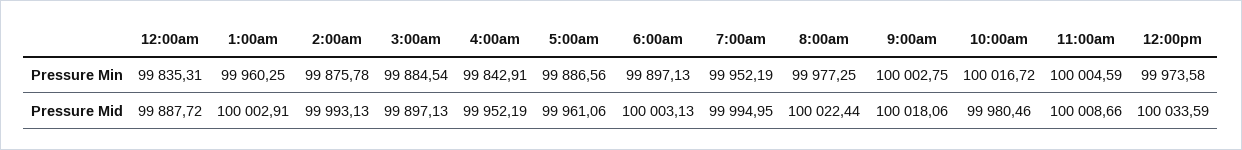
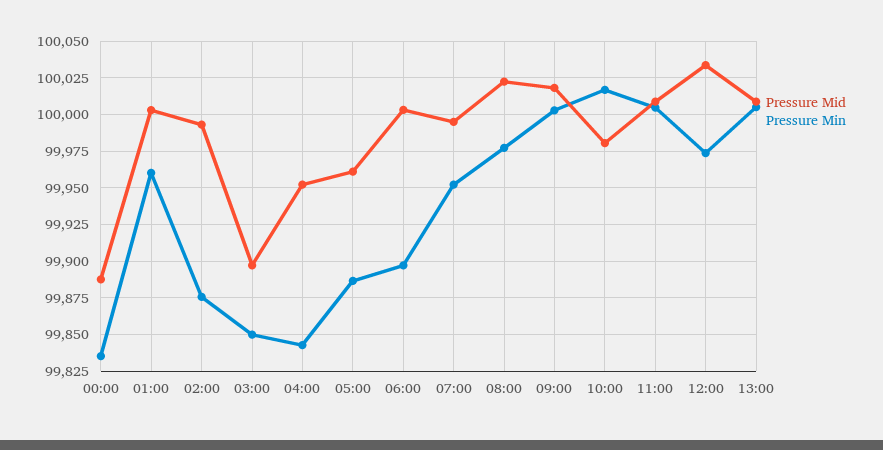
Pressure Min, 3:00am: 99884.54 -> 99850
Pressure Mid, 13:00: none -> 100010
Pressure Min, 13:00: none -> 100005

